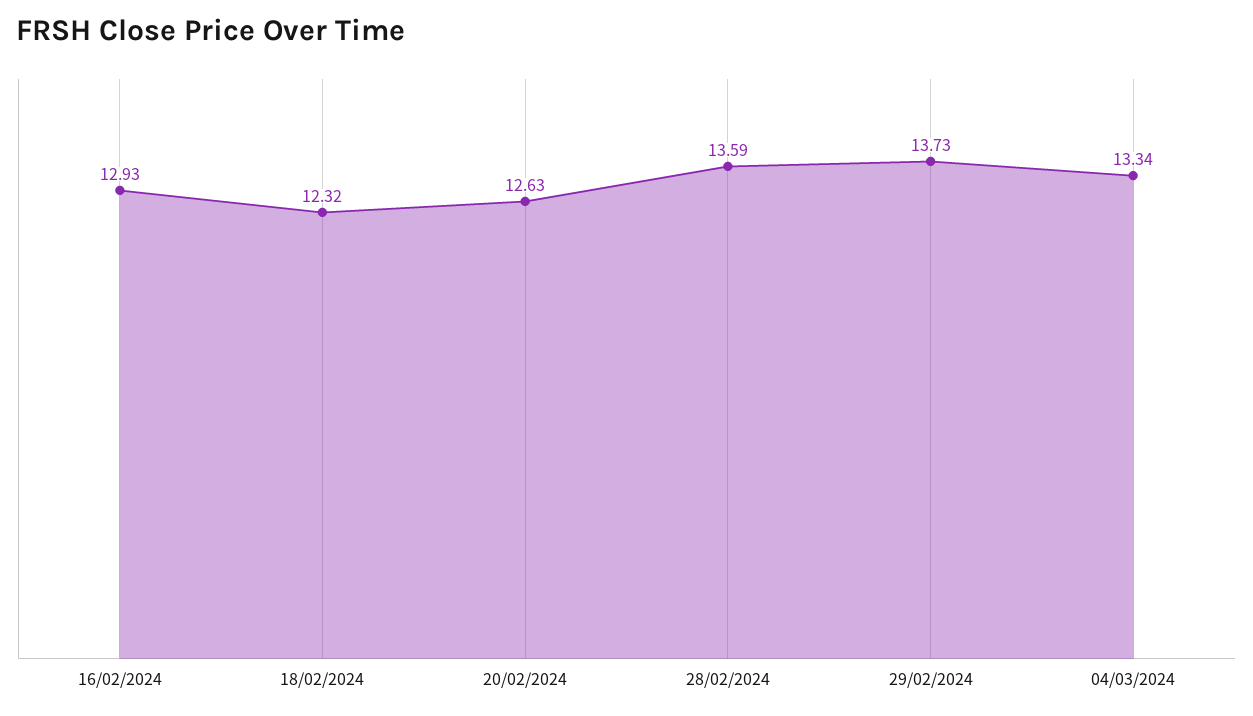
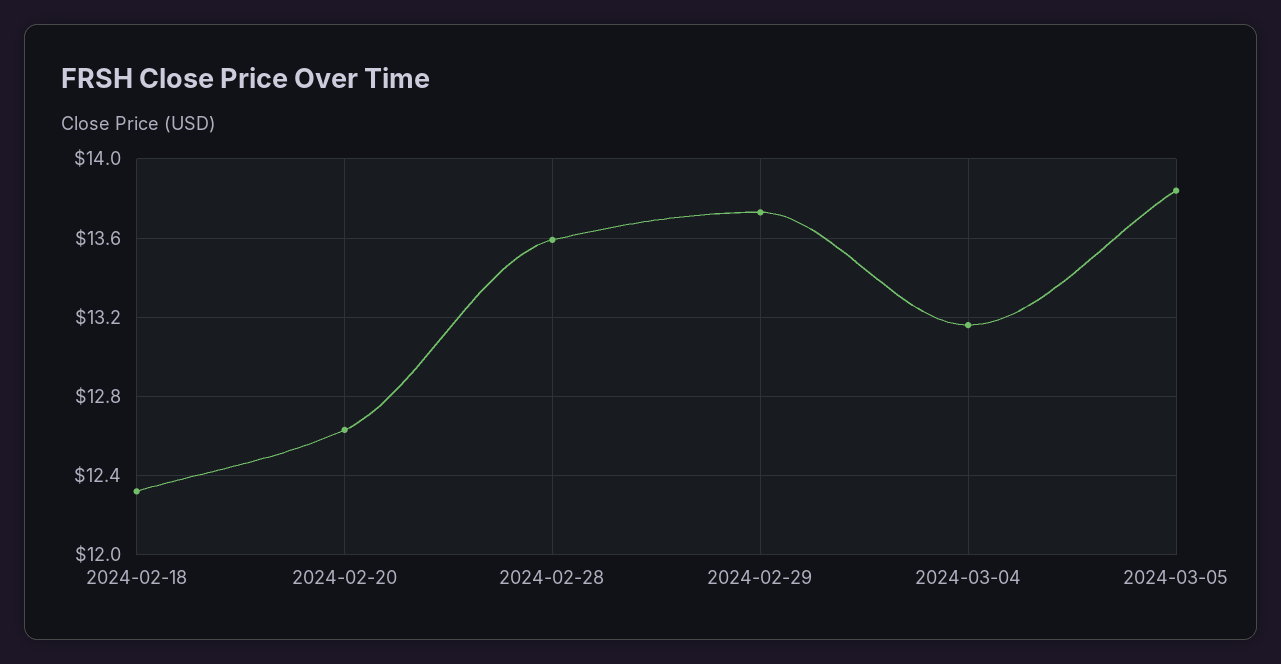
16/02/2024: 12.93 -> none
04/03/2024: 13.34 -> 13.15
2024-03-05: none -> 13.85

